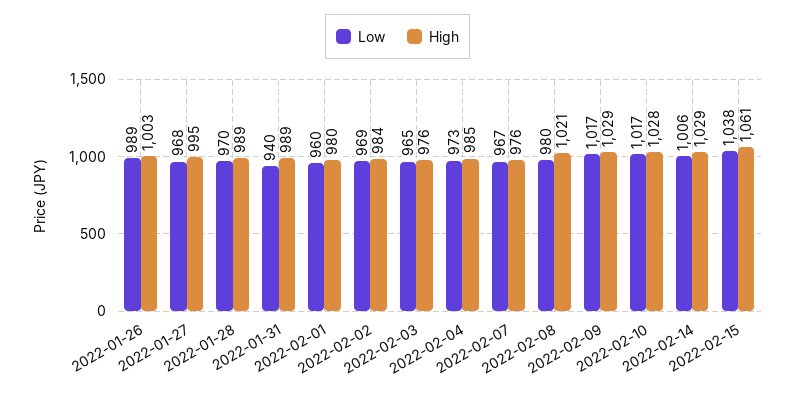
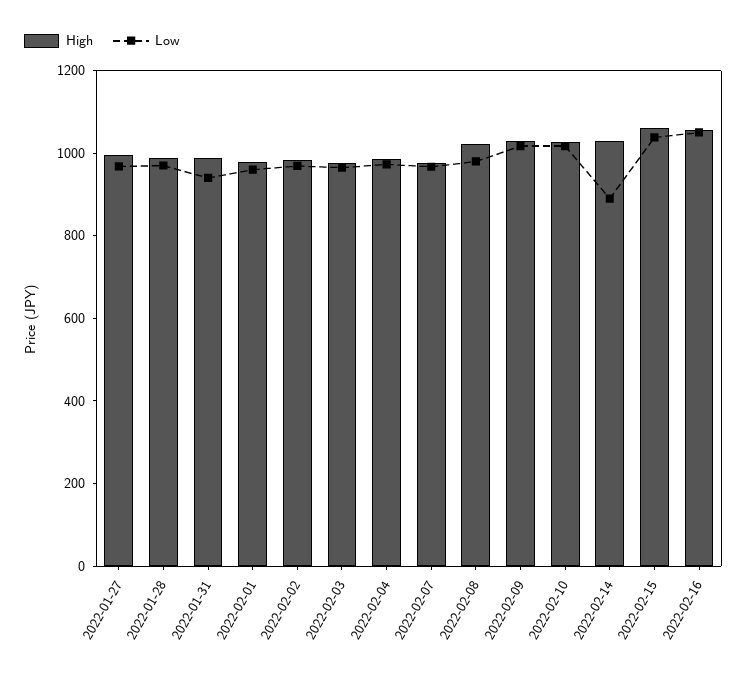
Low, 2022-01-26: 989 -> none
High, 2022-01-26: 1003 -> none
Low, 2022-02-14: 1006 -> 900
High, 2022-02-16: none -> 1050
Low, 2022-02-16: none -> 1050

